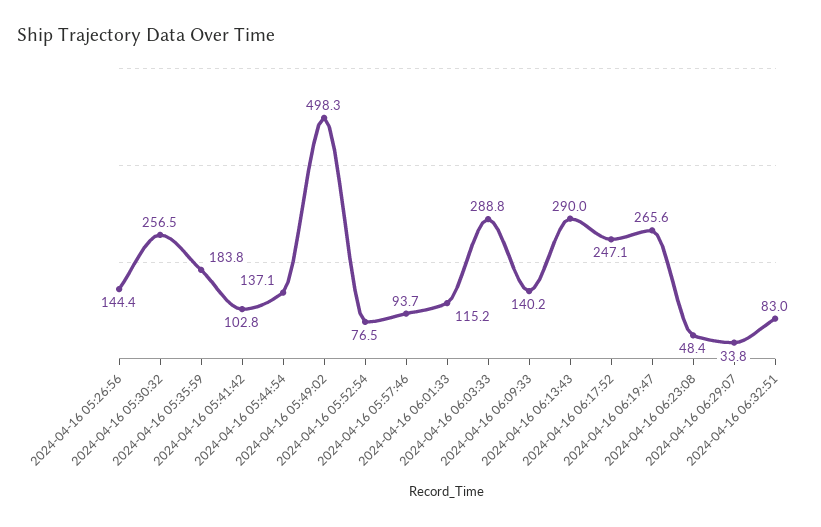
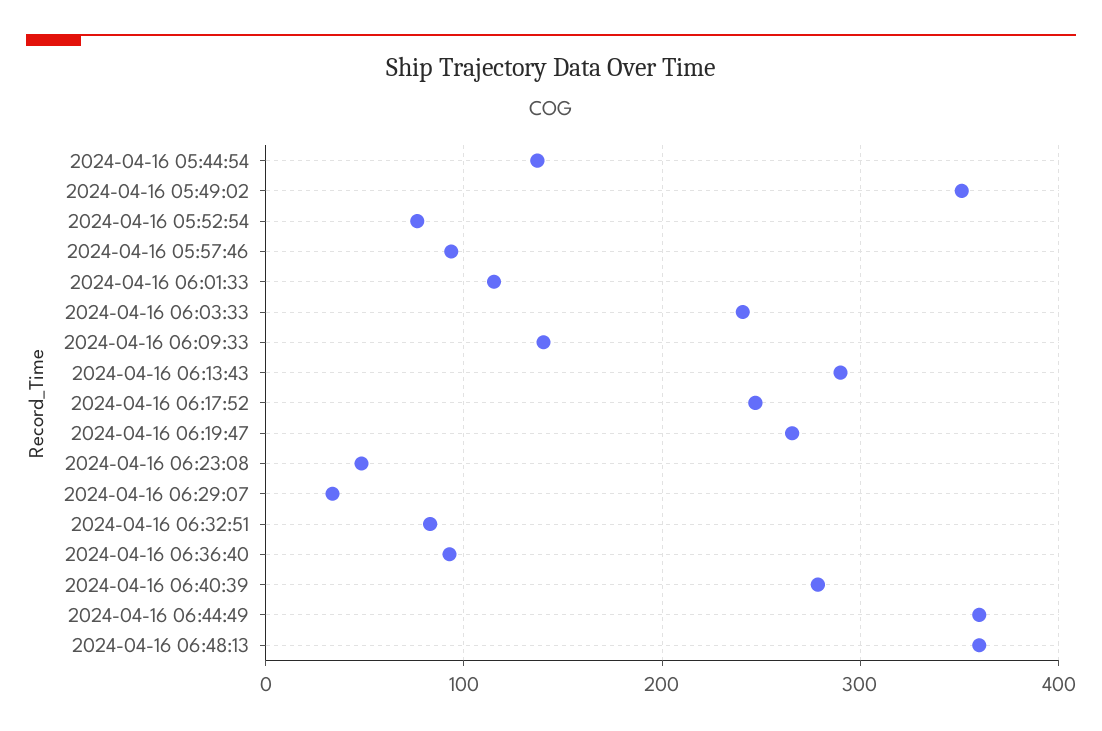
2024-04-16 05:26:56: 144.4 -> none
2024-04-16 05:30:32: 256.5 -> none
2024-04-16 05:35:59: 183.8 -> none
2024-04-16 05:41:42: 102.8 -> none
2024-04-16 05:49:02: 498.3 -> 350
2024-04-16 06:03:33: 288.8 -> 240
2024-04-16 06:36:40: none -> 90
2024-04-16 06:40:39: none -> 280
2024-04-16 06:44:49: none -> 360
2024-04-16 06:48:13: none -> 360

